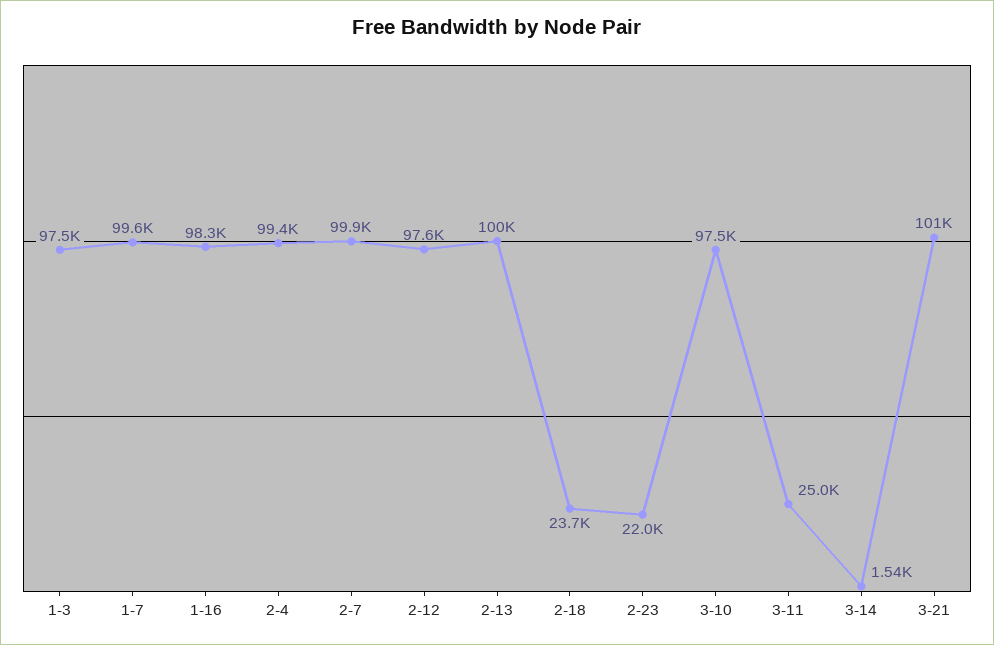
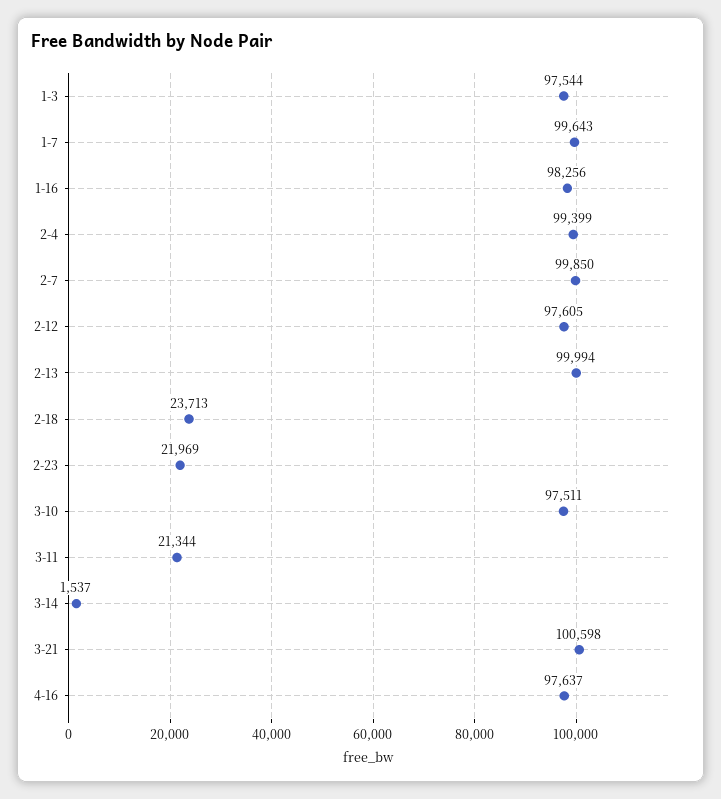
3-11: 25000 -> 21344
4-16: none -> 97637

